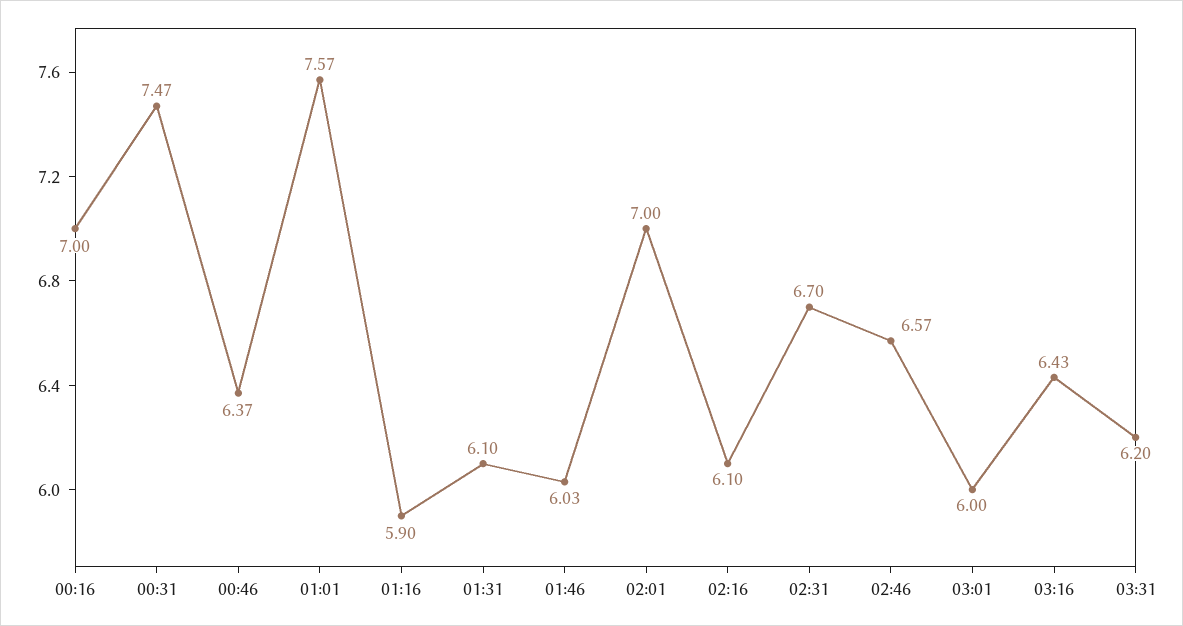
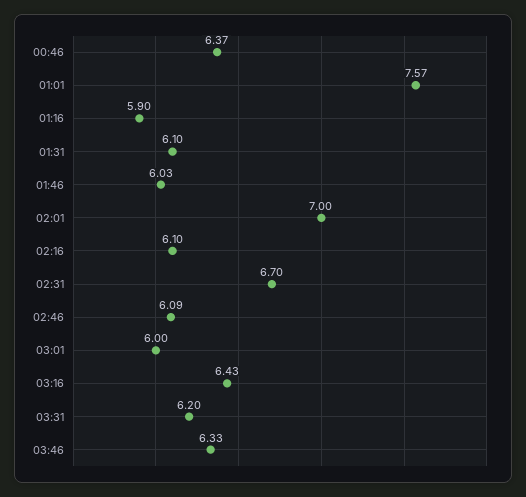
00:16: 7 -> none
00:31: 7.47 -> none
02:46: 6.57 -> 6.09
03:46: none -> 6.33

